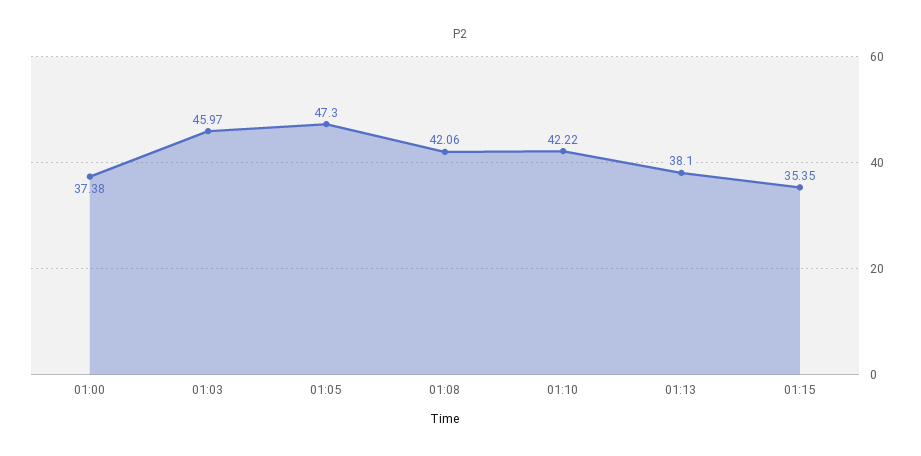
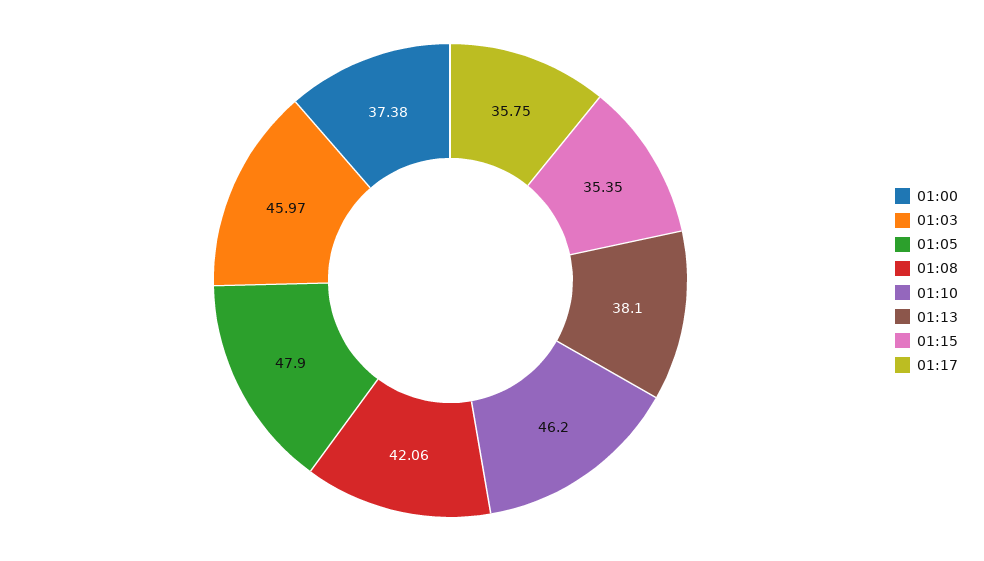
01:05: 47.3 -> 47.9
01:10: 42.22 -> 46.2
01:17: none -> 35.75

